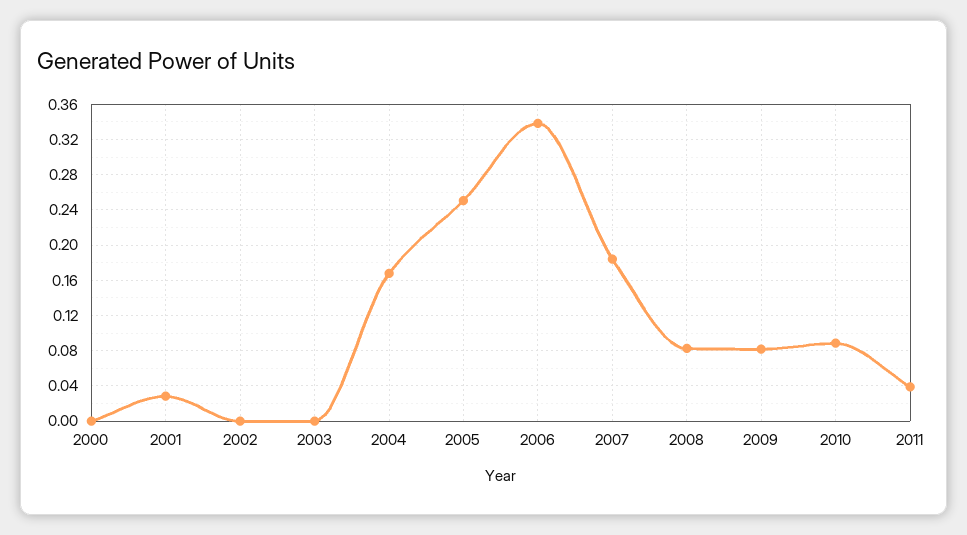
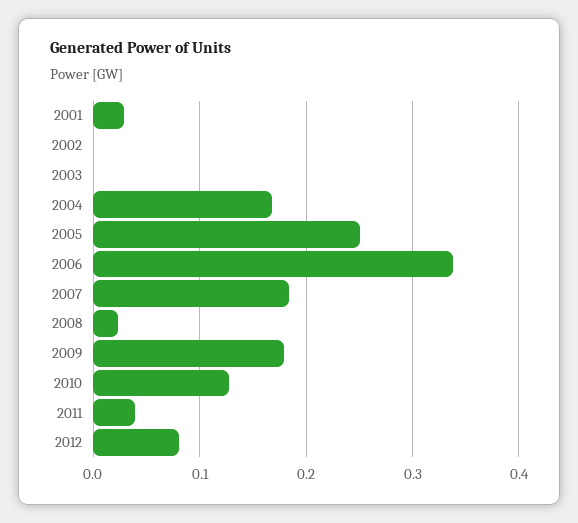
2000: 0 -> none
2008: 0.08 -> 0.02
2009: 0.08 -> 0.18
2010: 0.09 -> 0.13
2012: none -> 0.08

